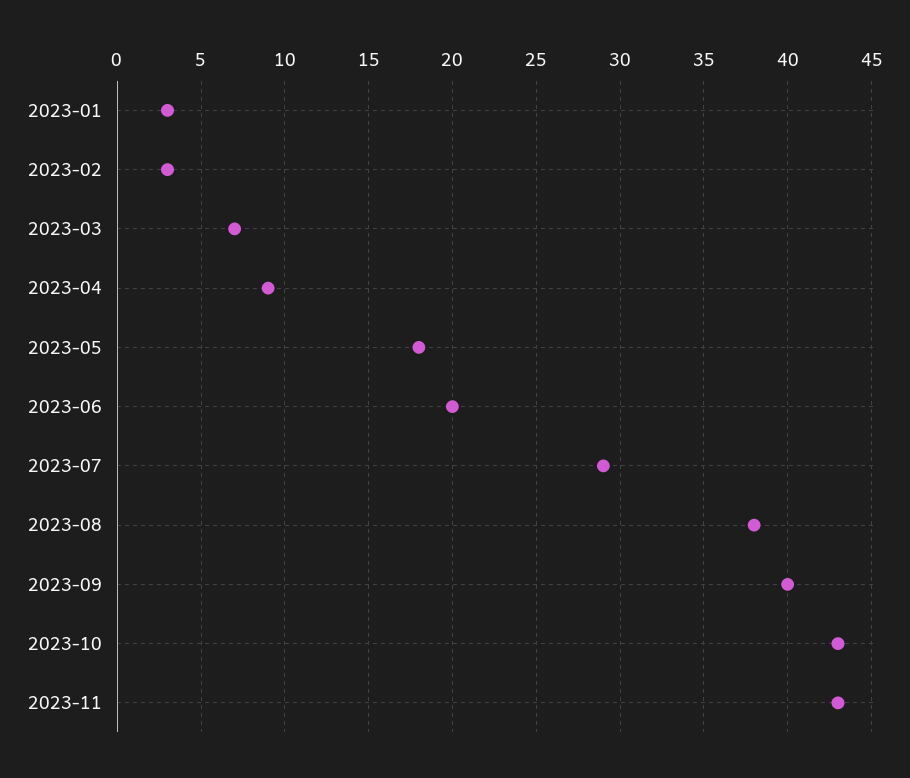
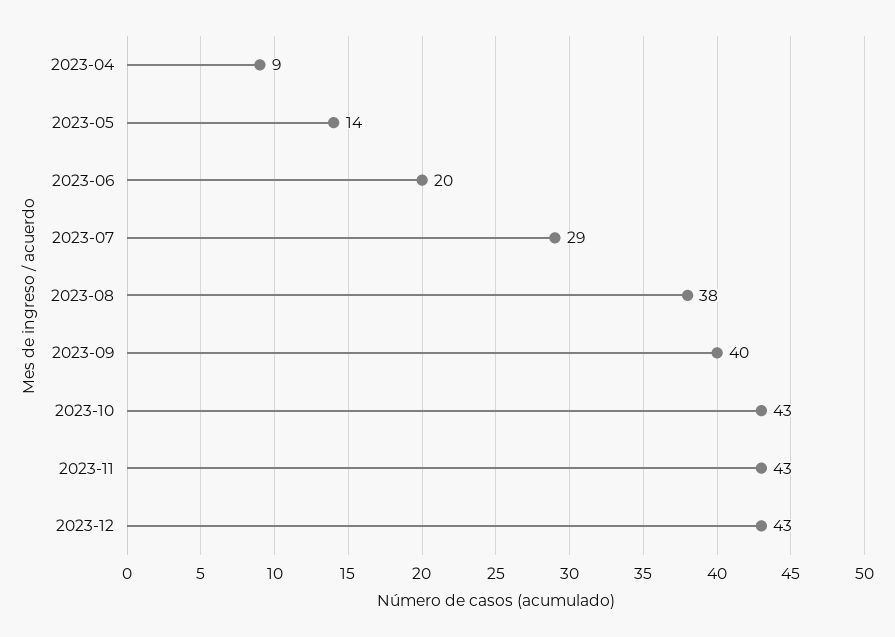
2023-01: 3 -> none
2023-02: 3 -> none
2023-03: 7 -> none
2023-05: 18 -> 14
2023-12: none -> 43

